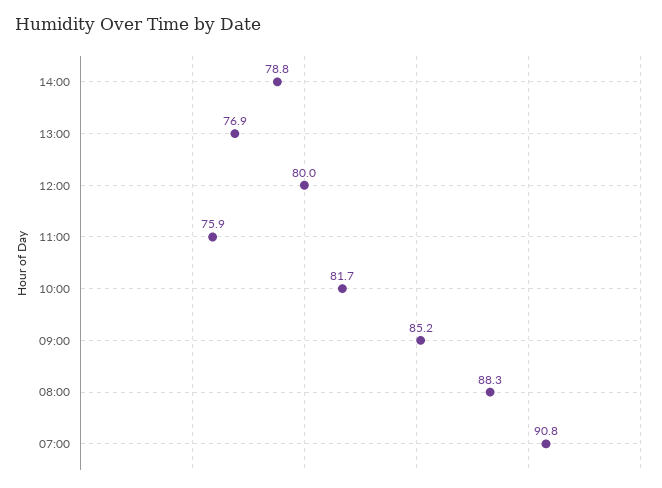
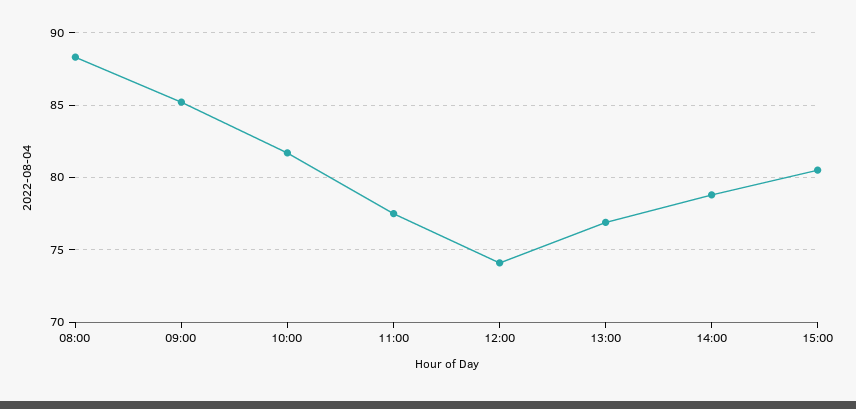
12:00: 80 -> 74
11:00: 75.9 -> 77.5
07:00: 90.8 -> none
15:00: none -> 80.5

